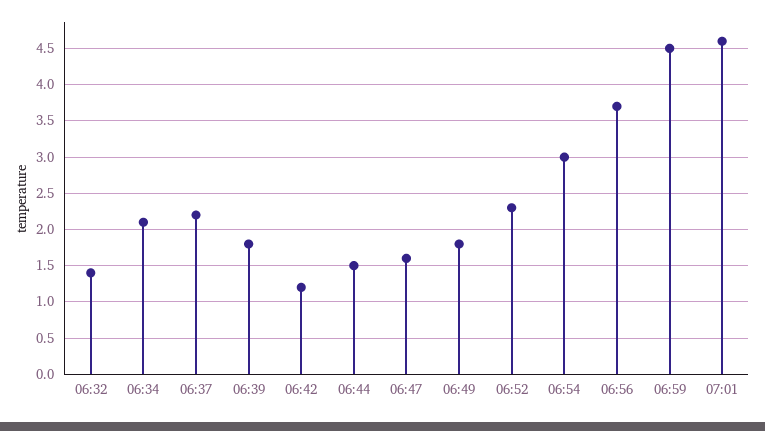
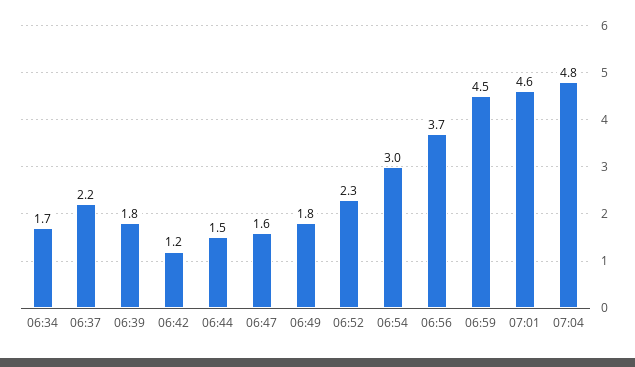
06:32: 1.4 -> none
06:34: 2.1 -> 1.7
07:04: none -> 4.8

